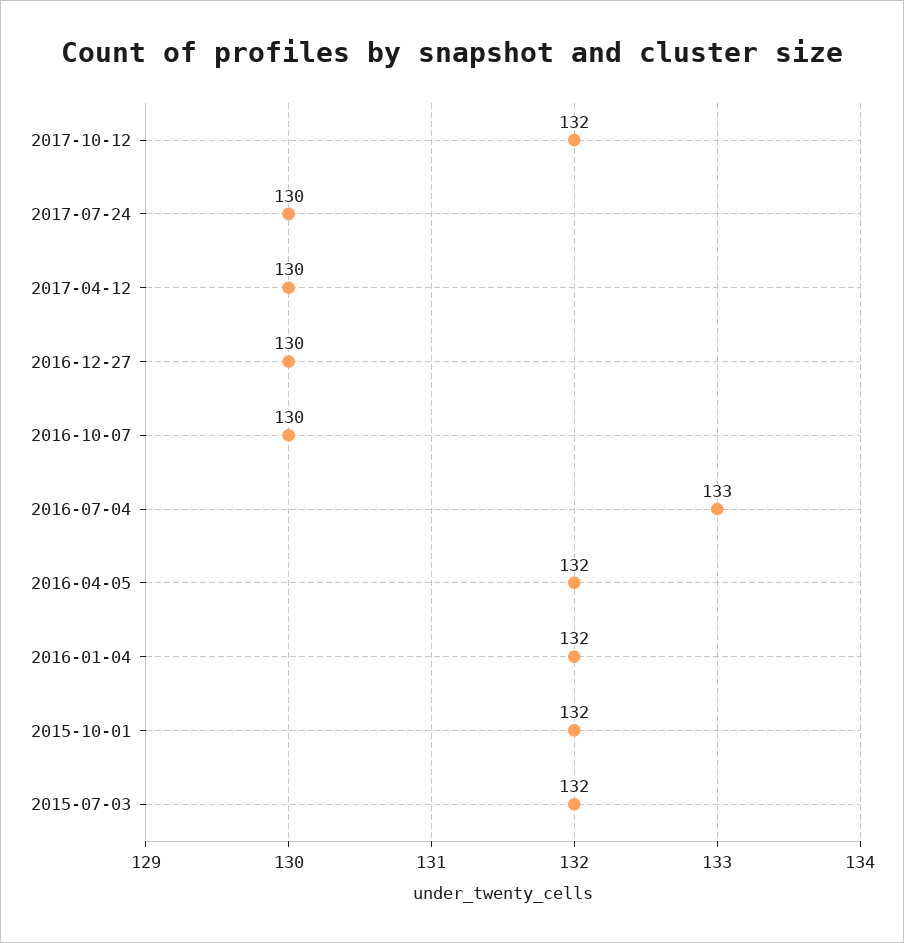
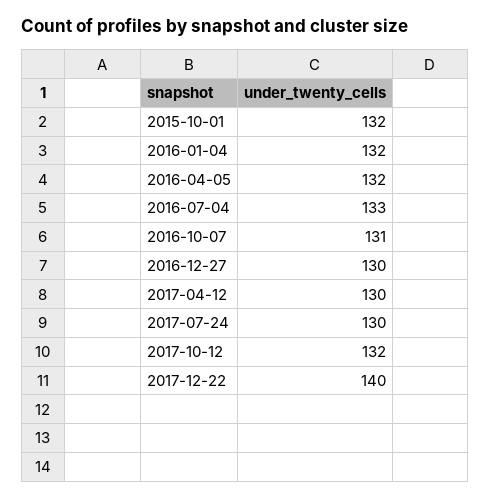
2016-10-07: 130 -> 131
2015-07-03: 132 -> none
2017-12-22: none -> 140

